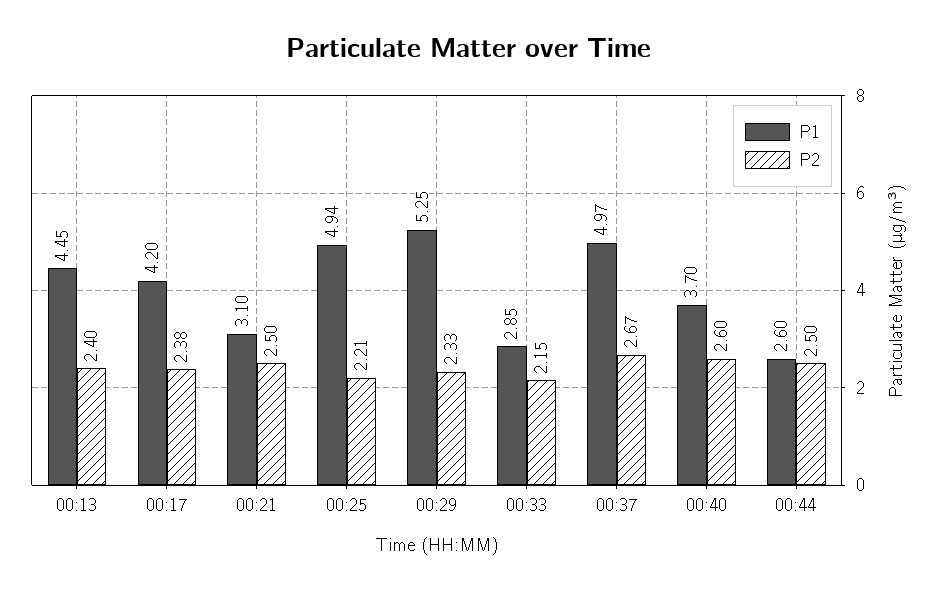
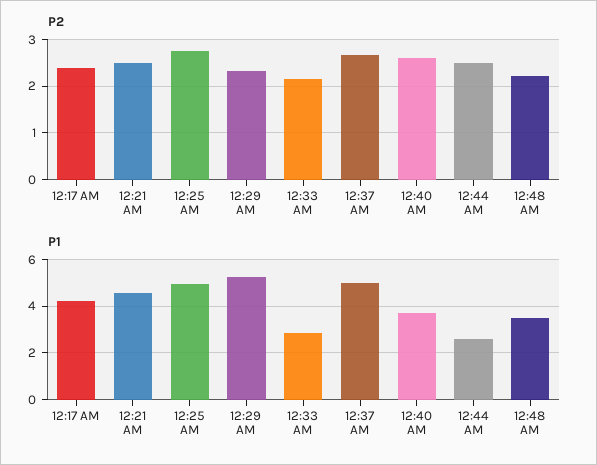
P1, 00:13: 4.45 -> none
P2, 00:13: 2.4 -> none
P1, 00:21: 3.1 -> 4.5
P2, 00:25: 2.21 -> 2.8
P2, 12:48 AM: none -> 2.2
P1, 12:48 AM: none -> 3.5

